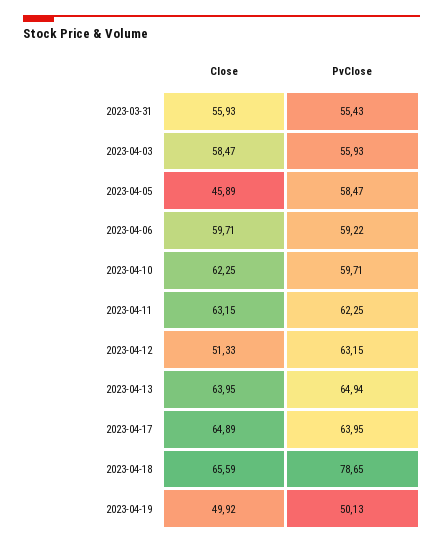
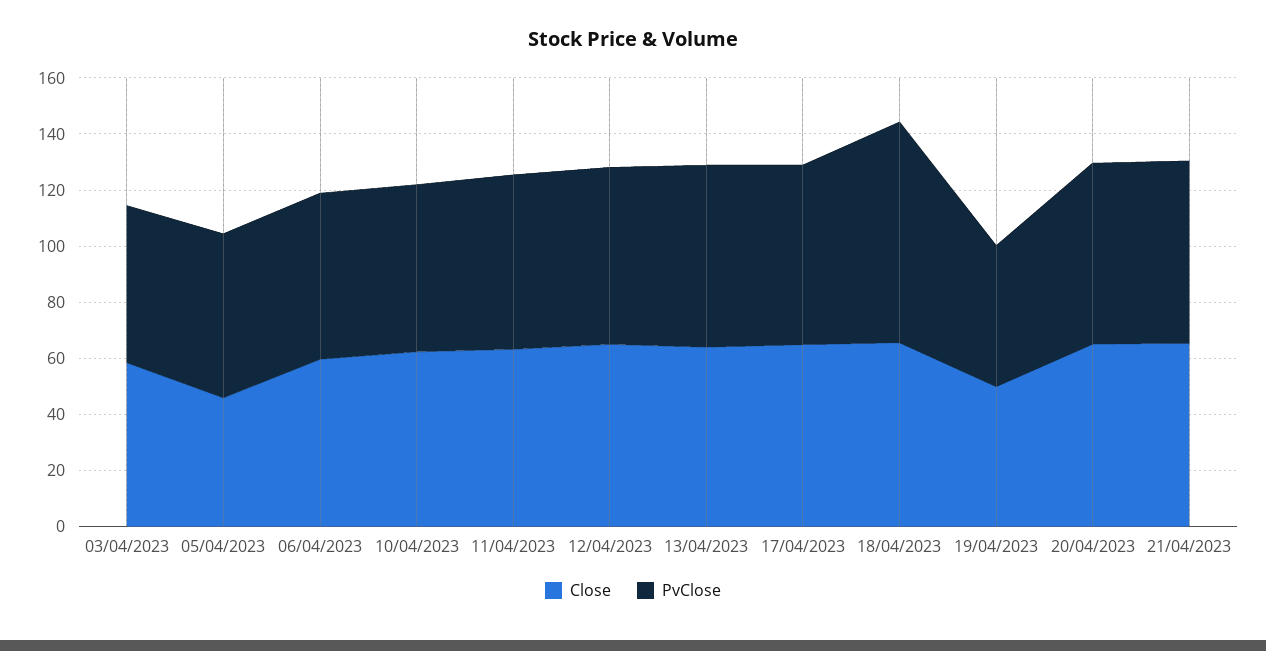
Close, 2023-03-31: 55.93 -> none
PvClose, 2023-03-31: 55.43 -> none
Close, 2023-04-12: 51.33 -> 65
Close, 20/04/2023: none -> 65
PvClose, 20/04/2023: none -> 65
Close, 21/04/2023: none -> 65
PvClose, 21/04/2023: none -> 65

